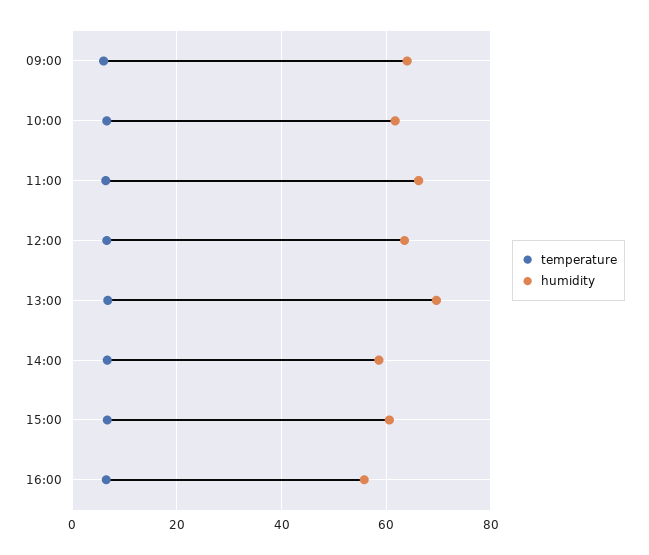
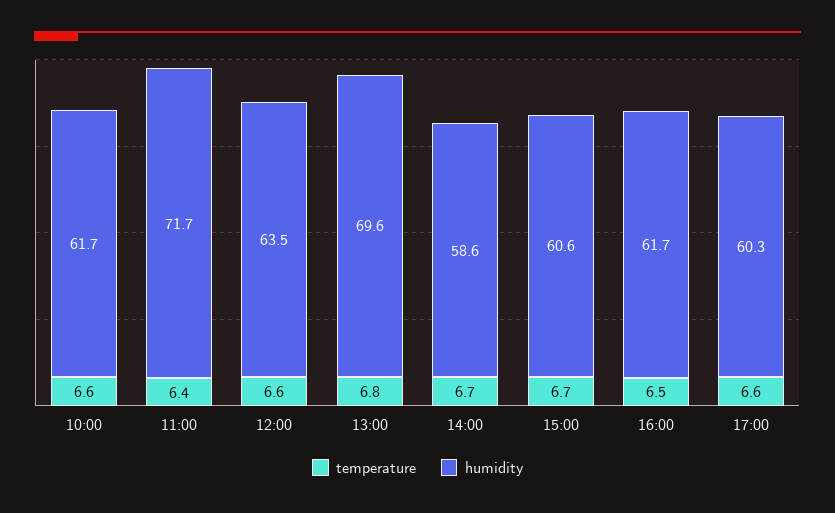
temperature, 09:00: 6 -> none
humidity, 09:00: 64 -> none
humidity, 11:00: 66 -> 71.7
humidity, 16:00: 56 -> 61.7
temperature, 17:00: none -> 6.6
humidity, 17:00: none -> 60.3

